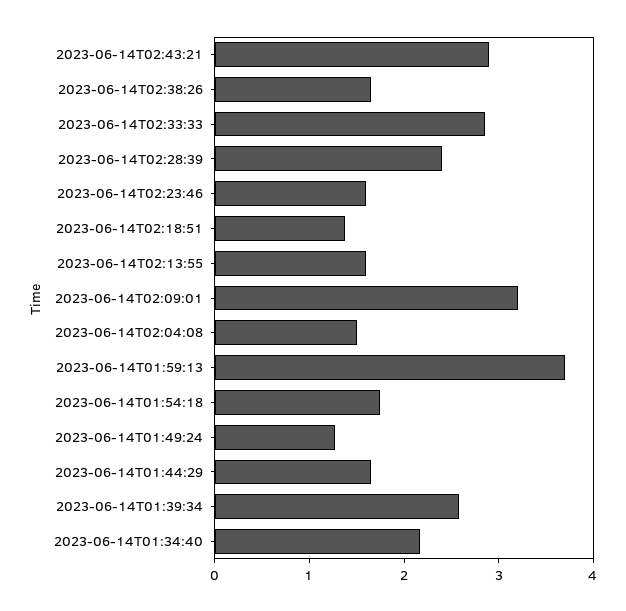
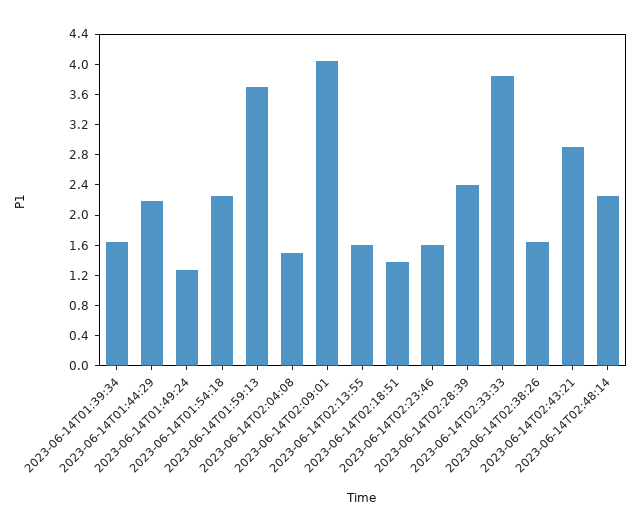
2023-06-14T02:33:33: 2.8 -> 3.8
2023-06-14T02:09:01: 3.2 -> 4
2023-06-14T01:54:18: 1.8 -> 2.2
2023-06-14T01:44:29: 1.6 -> 2.2
2023-06-14T01:39:34: 2.6 -> 1.6
2023-06-14T01:34:40: 2.2 -> none
2023-06-14T02:48:14: none -> 2.2

